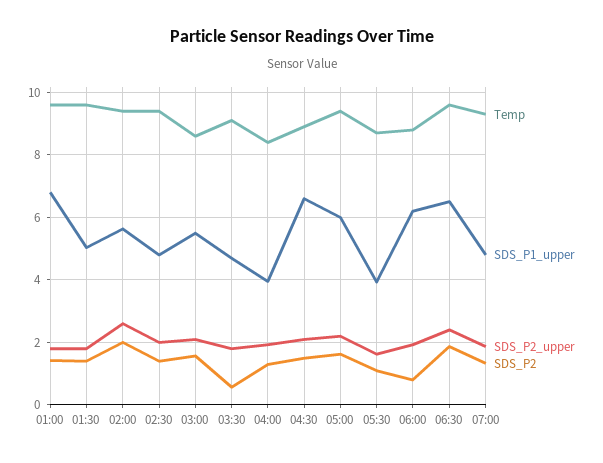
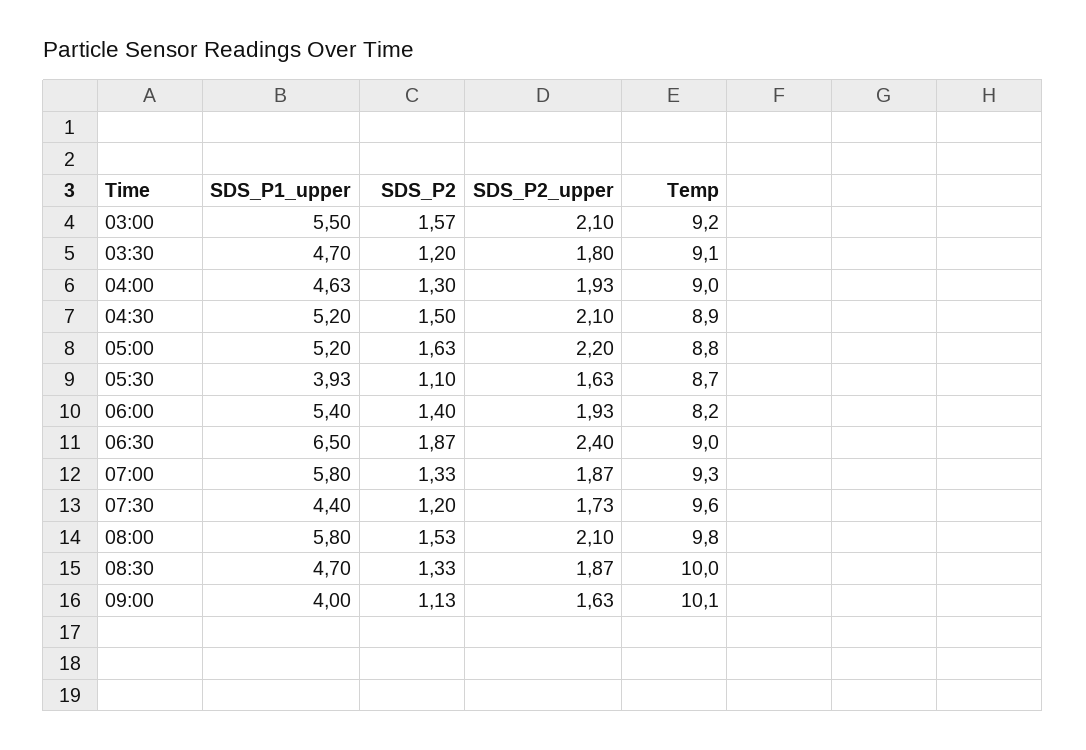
Temp, 01:00: 9.6 -> none
SDS_P1_upper, 01:00: 6.8 -> none
SDS_P2_upper, 01:00: 1.8 -> none
SDS_P2, 01:00: 1.4 -> none
Temp, 01:30: 9.6 -> none
SDS_P1_upper, 01:30: 5 -> none
SDS_P2_upper, 01:30: 1.8 -> none
SDS_P2, 01:30: 1.4 -> none
Temp, 02:00: 9.4 -> none
SDS_P1_upper, 02:00: 5.6 -> none
SDS_P2_upper, 02:00: 2.6 -> none
SDS_P2, 02:00: 2 -> none
Temp, 02:30: 9.4 -> none
SDS_P1_upper, 02:30: 4.8 -> none
SDS_P2_upper, 02:30: 2 -> none
SDS_P2, 02:30: 1.4 -> none
Temp, 03:00: 8.6 -> 9.2
SDS_P2, 03:30: 0.6 -> 1.2
Temp, 04:00: 8.4 -> 9
SDS_P1_upper, 04:00: 4 -> 4.63
SDS_P1_upper, 04:30: 6.6 -> 5.2
Temp, 05:00: 9.4 -> 8.8
SDS_P1_upper, 05:00: 6 -> 5.2
Temp, 06:00: 8.8 -> 8.2
SDS_P1_upper, 06:00: 6.2 -> 5.4
SDS_P2, 06:00: 0.8 -> 1.4
Temp, 06:30: 9.6 -> 9
SDS_P1_upper, 07:00: 4.8 -> 5.8
SDS_P1_upper, 07:30: none -> 4.4
SDS_P2, 07:30: none -> 1.2
SDS_P2_upper, 07:30: none -> 1.73
Temp, 07:30: none -> 9.6
SDS_P1_upper, 08:00: none -> 5.8
SDS_P2, 08:00: none -> 1.53
SDS_P2_upper, 08:00: none -> 2.1
Temp, 08:00: none -> 9.8
SDS_P1_upper, 08:30: none -> 4.7
SDS_P2, 08:30: none -> 1.33
SDS_P2_upper, 08:30: none -> 1.87
Temp, 08:30: none -> 10
SDS_P1_upper, 09:00: none -> 4
SDS_P2, 09:00: none -> 1.13
SDS_P2_upper, 09:00: none -> 1.63
Temp, 09:00: none -> 10.1

